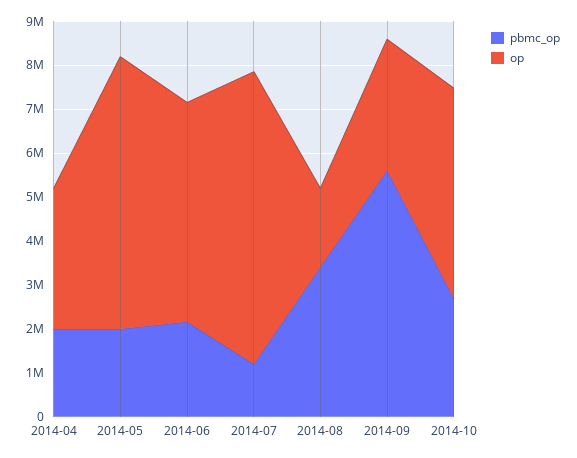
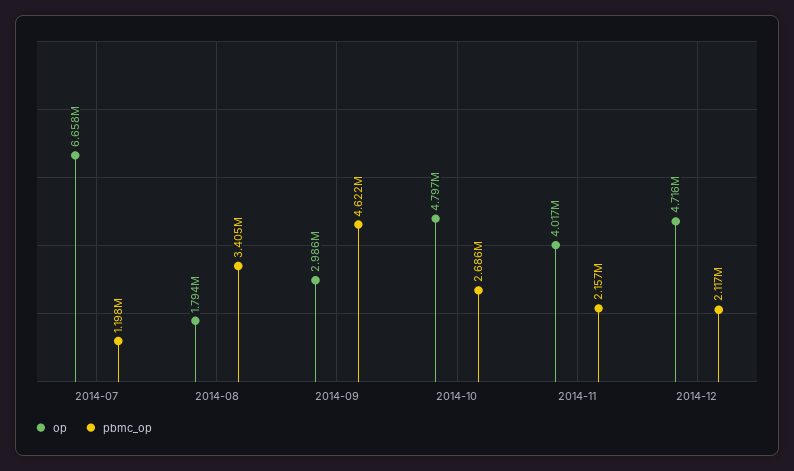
pbmc_op, 2014-04: 2000000 -> none
op, 2014-04: 3200000 -> none
pbmc_op, 2014-05: 2000000 -> none
op, 2014-05: 6200000 -> none
pbmc_op, 2014-06: 2200000 -> none
op, 2014-06: 5000000 -> none
pbmc_op, 2014-09: 5600000 -> 4622000
op, 2014-11: none -> 4017000
pbmc_op, 2014-11: none -> 2157000
op, 2014-12: none -> 4716000
pbmc_op, 2014-12: none -> 2117000

